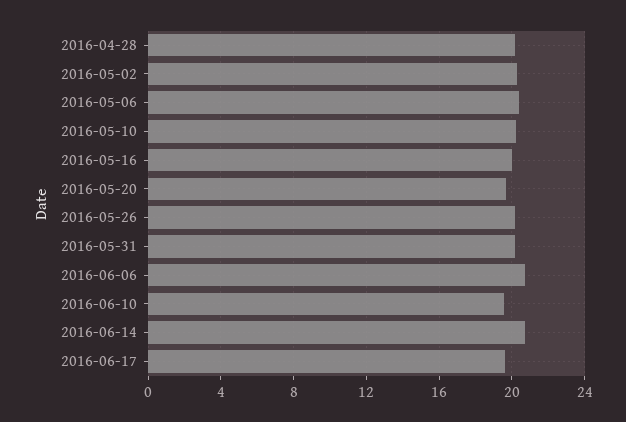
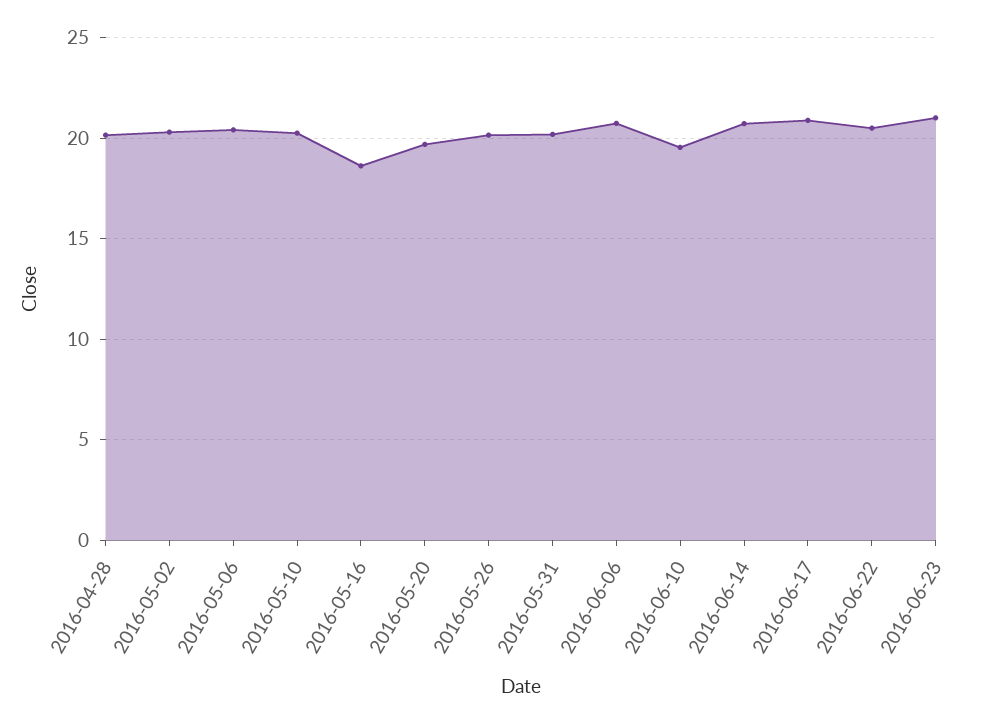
2016-05-16: 20 -> 18.5
2016-06-17: 19.5 -> 21
2016-06-22: none -> 20.5
2016-06-23: none -> 21

